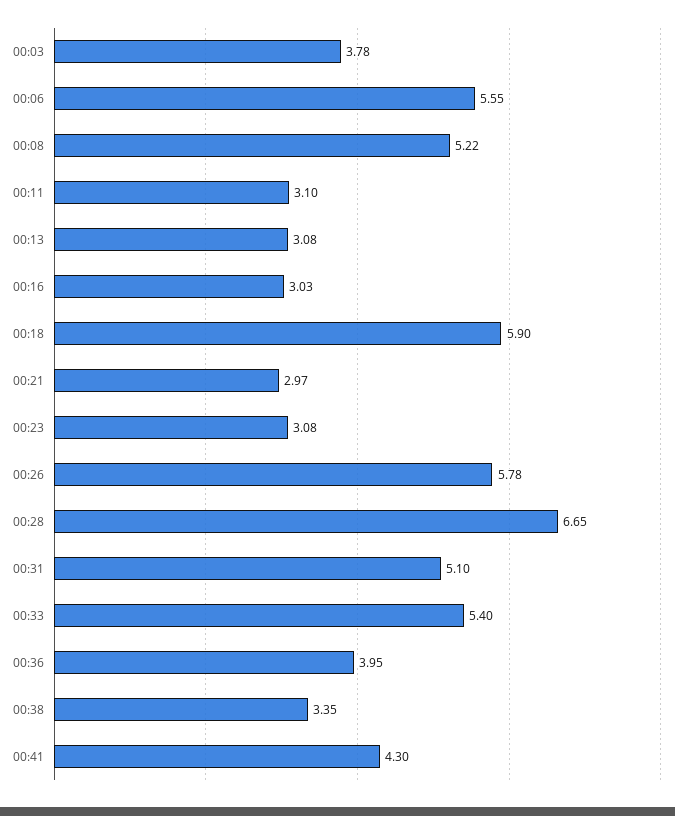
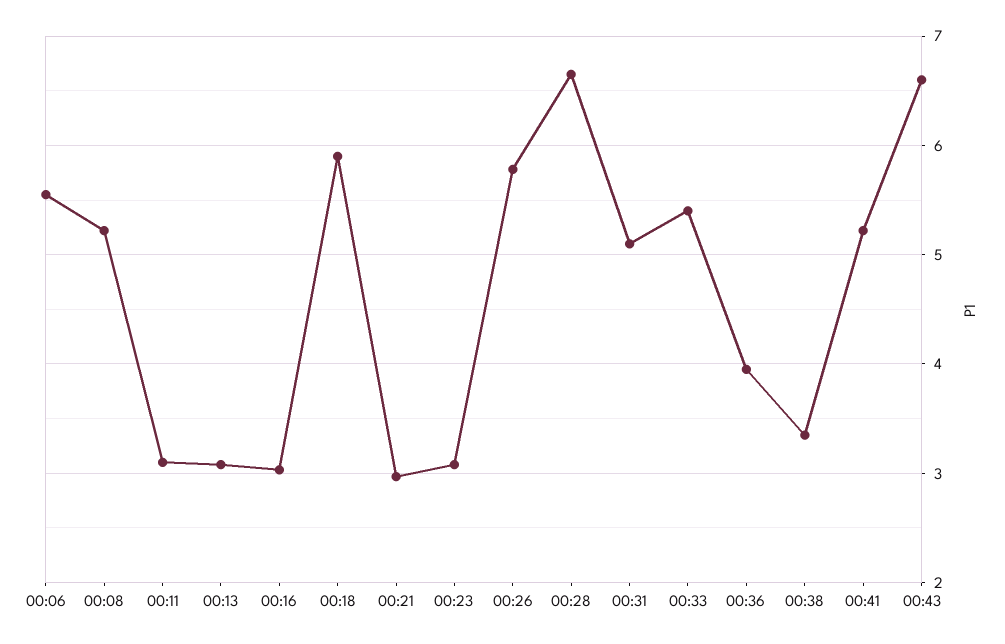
00:03: 3.78 -> none
00:41: 4.3 -> 5.2
00:43: none -> 6.6

